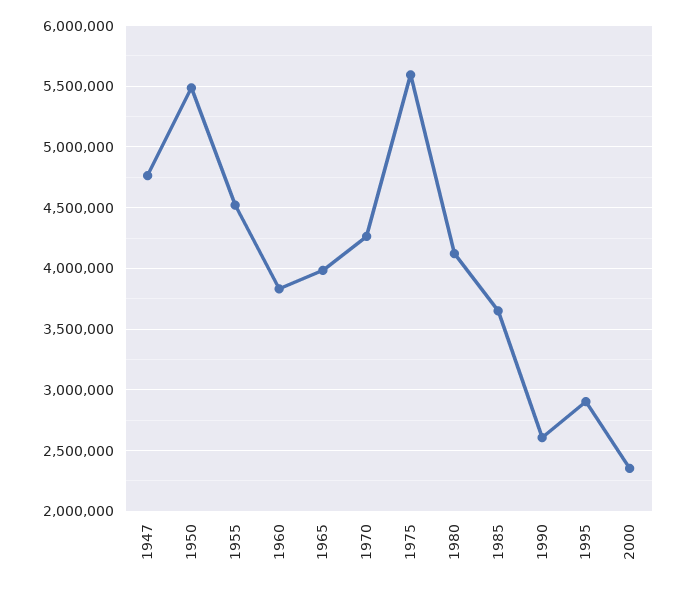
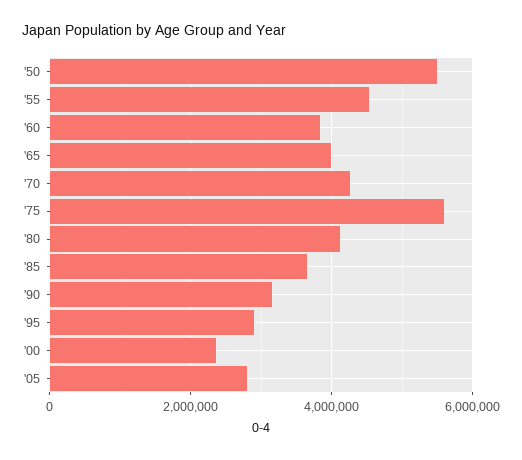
1947: 4750000 -> none
1990: 2600000 -> 3200000
'05: none -> 2800000

